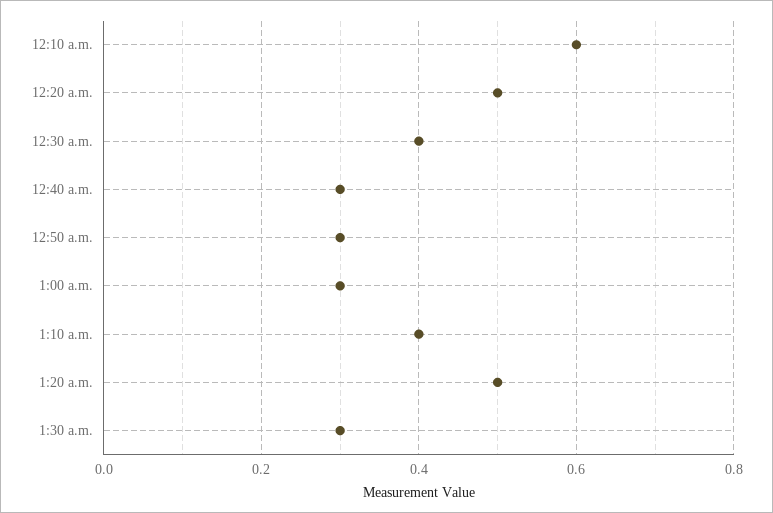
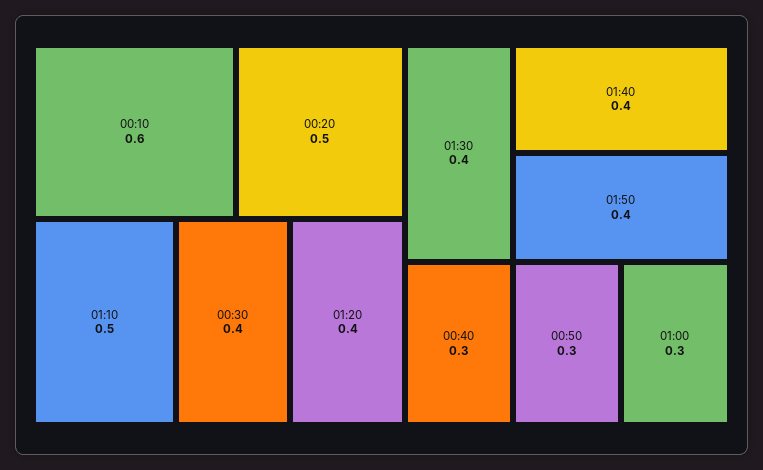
1:10 a.m.: 0.4 -> 0.5
1:20 a.m.: 0.5 -> 0.4
1:30 a.m.: 0.3 -> 0.4
01:40: none -> 0.4
01:50: none -> 0.4

